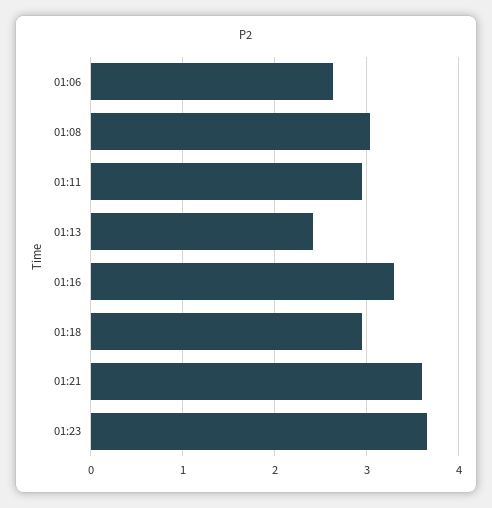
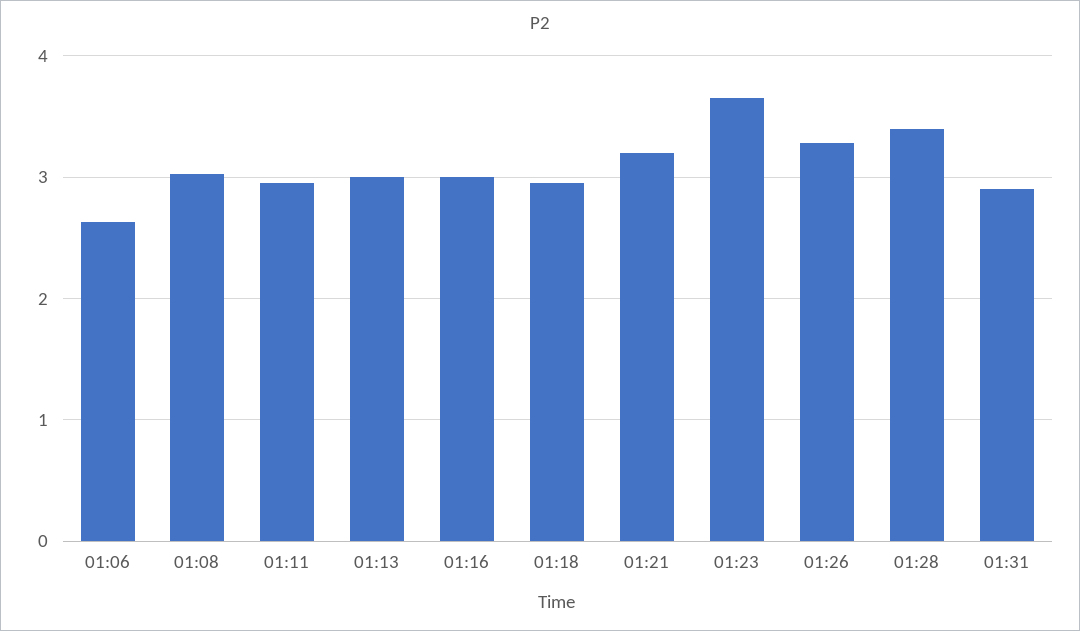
01:13: 2.4 -> 3
01:16: 3.3 -> 3
01:21: 3.6 -> 3.2
01:26: none -> 3.3
01:28: none -> 3.4
01:31: none -> 2.9

